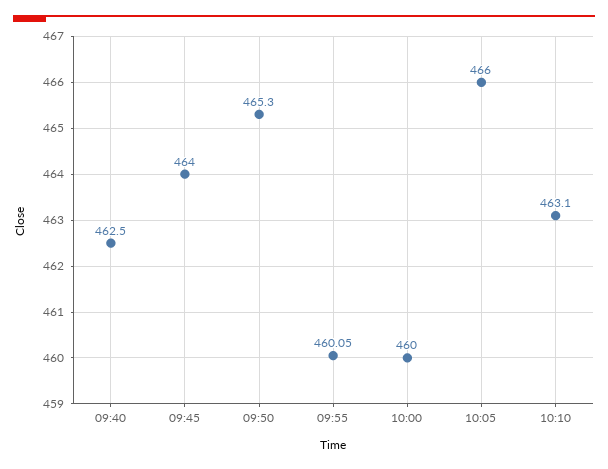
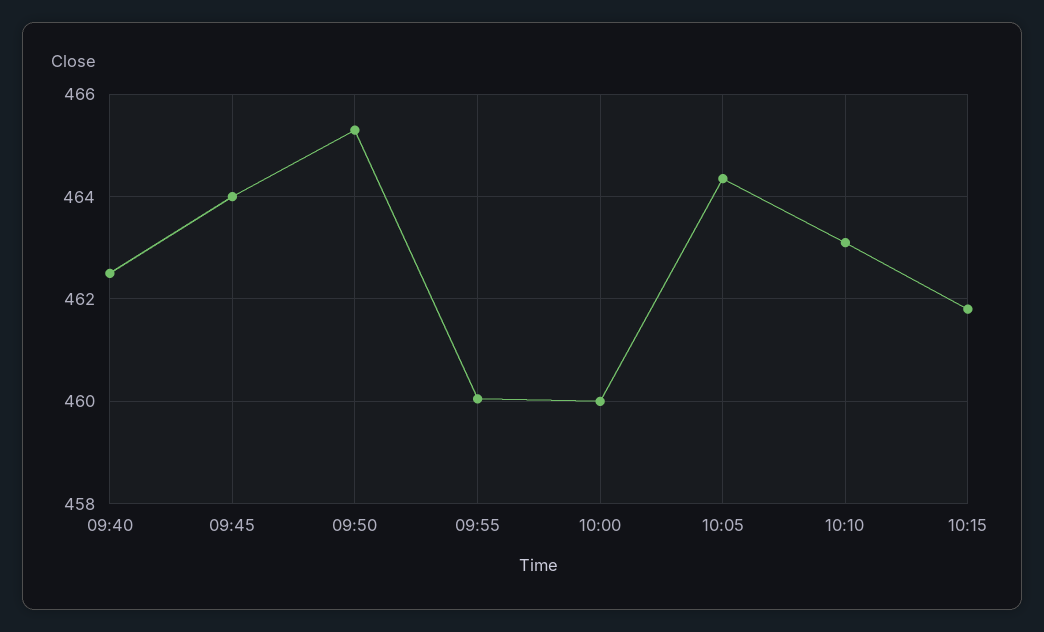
10:05: 466 -> 464.4
10:15: none -> 461.8

